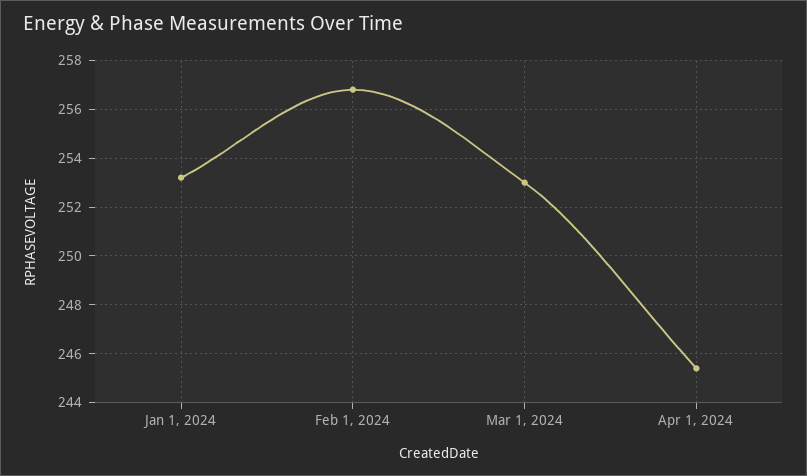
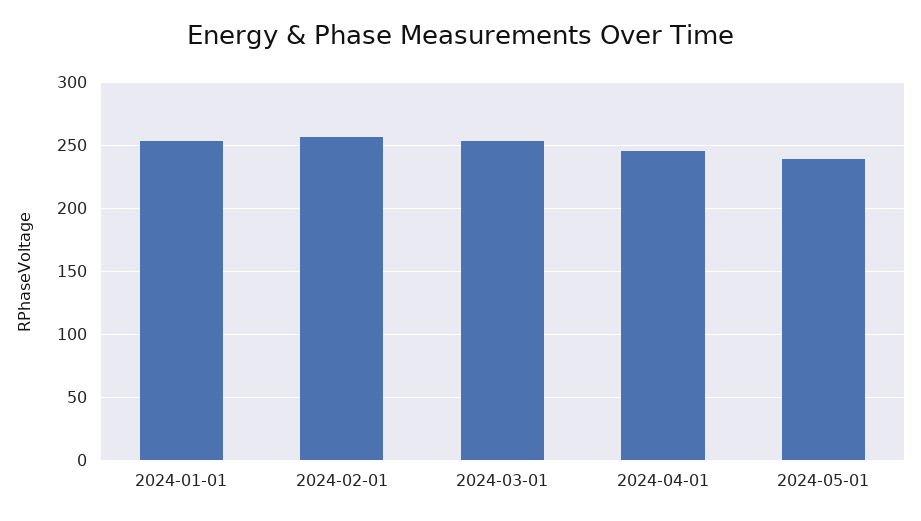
2024-05-01: none -> 240

